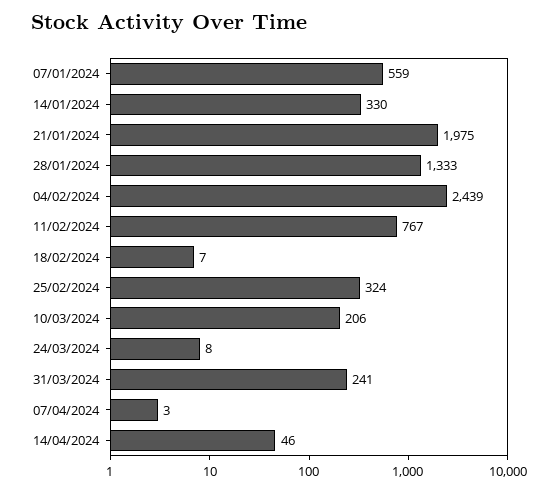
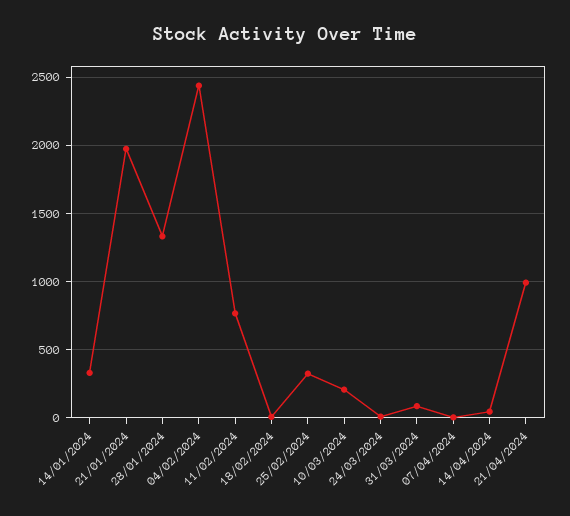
07/01/2024: 559 -> none
31/03/2024: 241 -> 100
21/04/2024: none -> 1000

